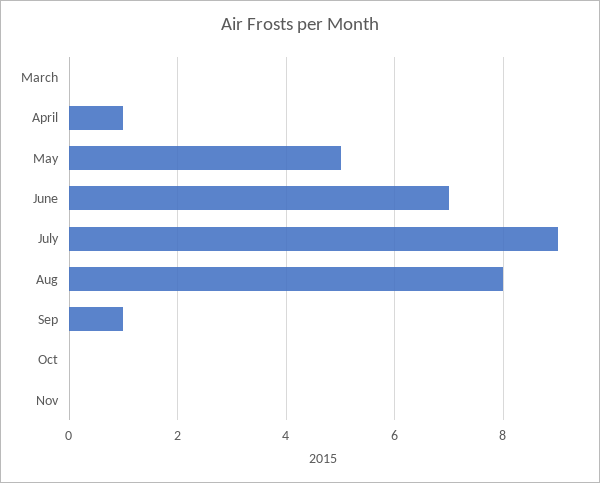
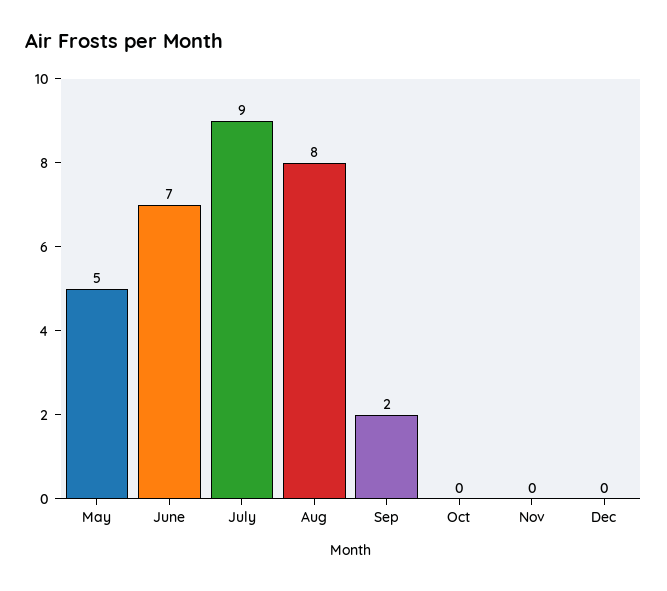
March: 0 -> none
April: 1 -> none
Sep: 1 -> 2
Dec: none -> 0

